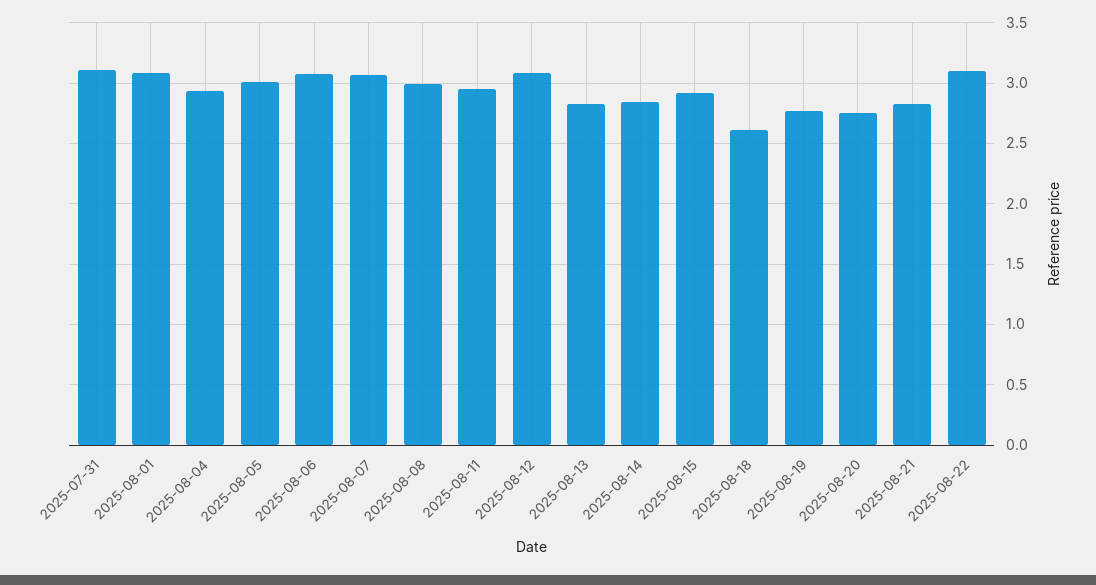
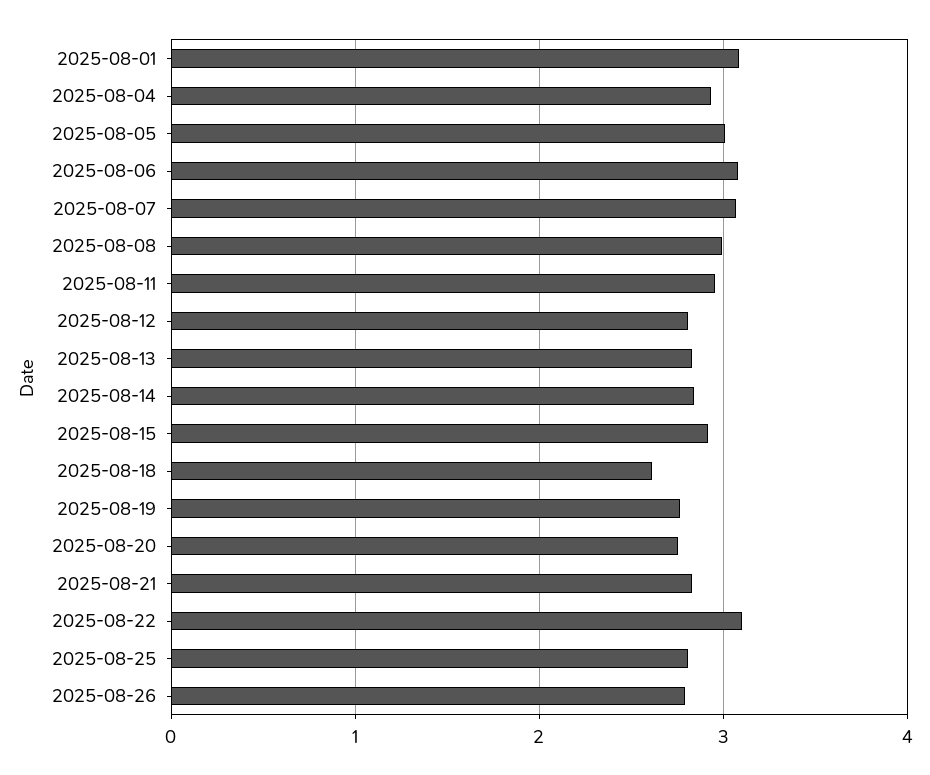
2025-07-31: 3.1 -> none
2025-08-12: 3.1 -> 2.8
2025-08-25: none -> 2.8
2025-08-26: none -> 2.8

